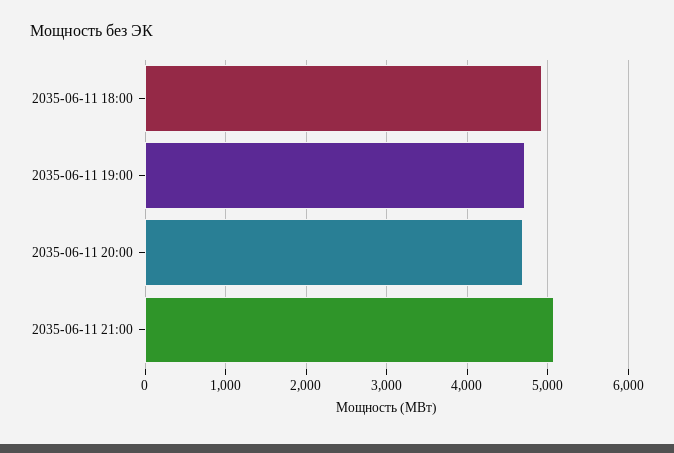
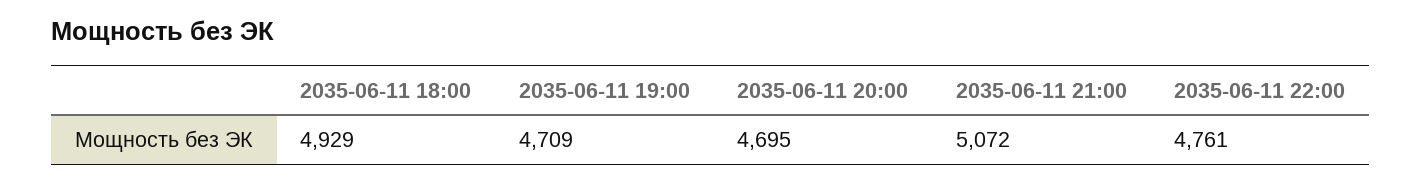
2035-06-11 22:00: none -> 4761

